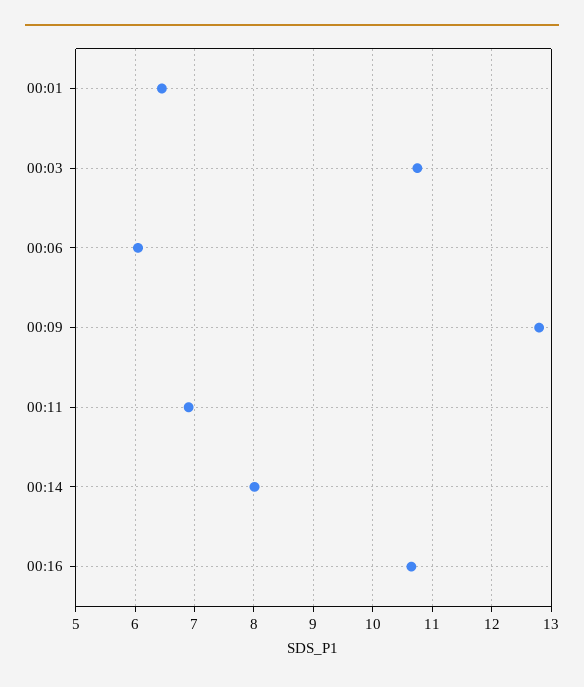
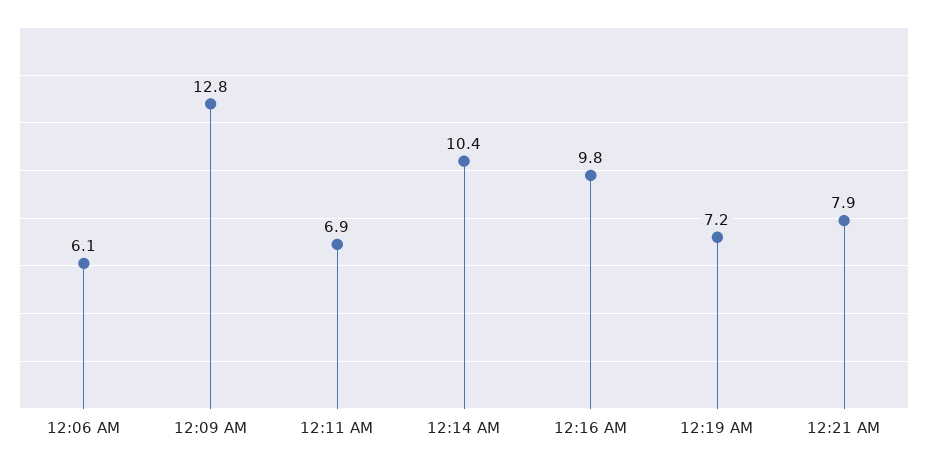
00:01: 6.4 -> none
00:03: 10.8 -> none
00:14: 8 -> 10.4
00:16: 10.6 -> 9.8
12:19 AM: none -> 7.2
12:21 AM: none -> 7.9

